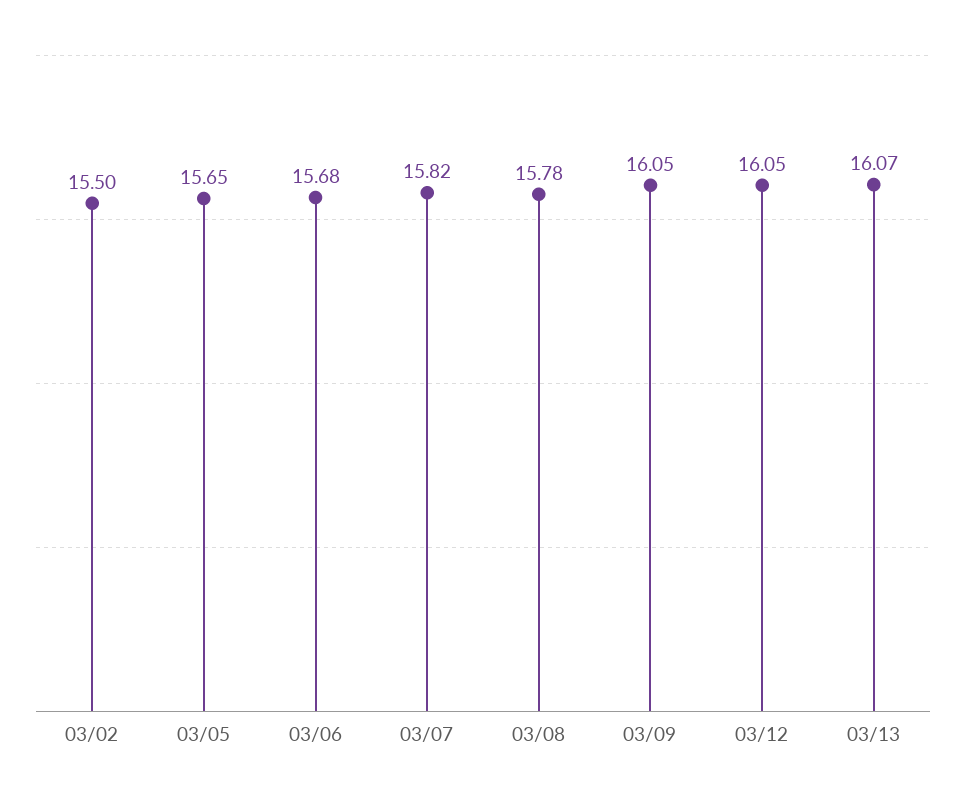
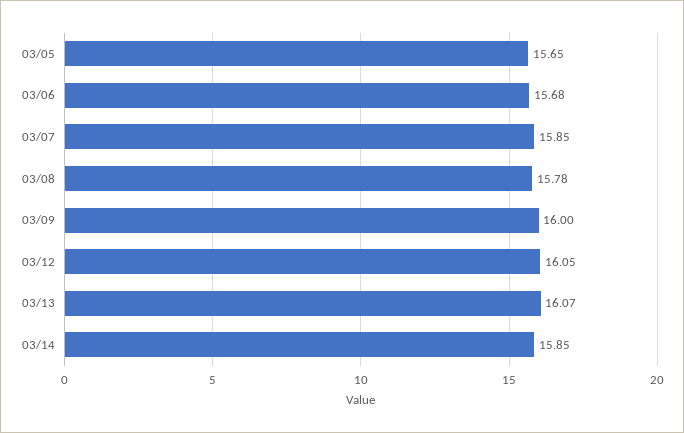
03/02: 15.5 -> none
03/07: 15.82 -> 15.85
03/09: 16.05 -> 16
03/14: none -> 15.85

